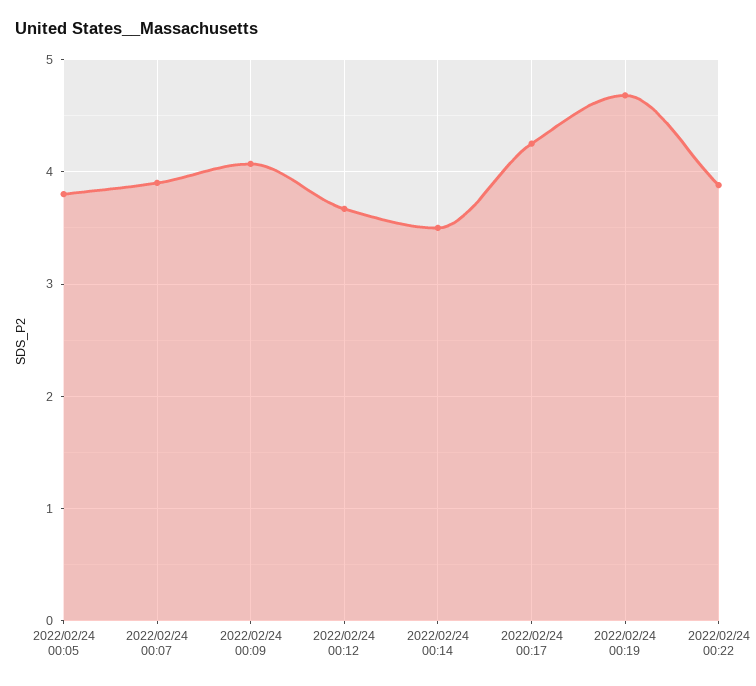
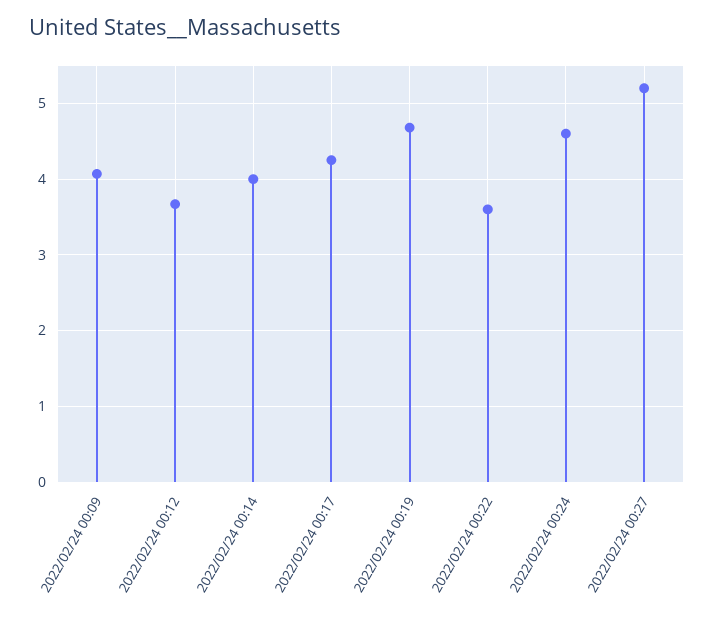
2022/02/24 00:05: 3.8 -> none
2022/02/24 00:07: 3.9 -> none
2022/02/24 00:14: 3.5 -> 4
2022/02/24 00:22: 3.9 -> 3.6
2022/02/24 00:24: none -> 4.6
2022/02/24 00:27: none -> 5.2

